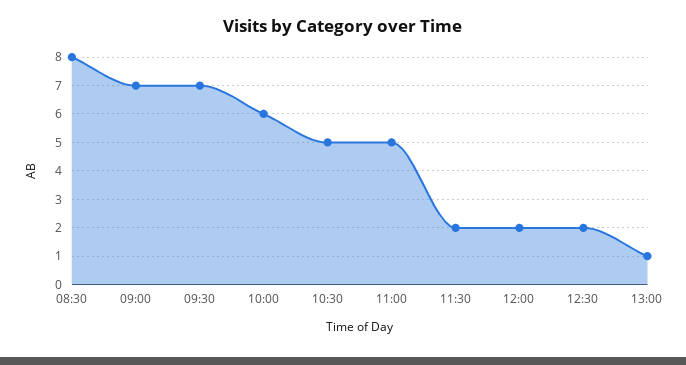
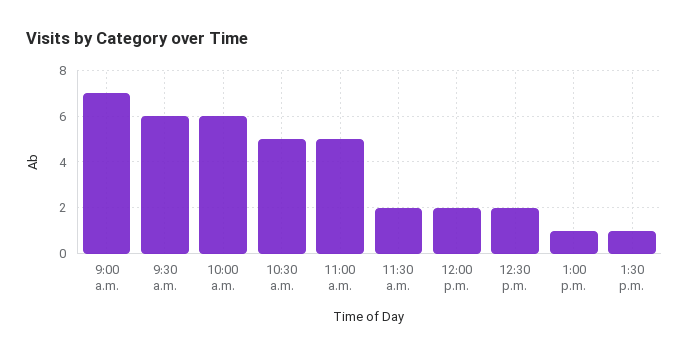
08:30: 8 -> none
09:30: 7 -> 6
1:30 p.m.: none -> 1

